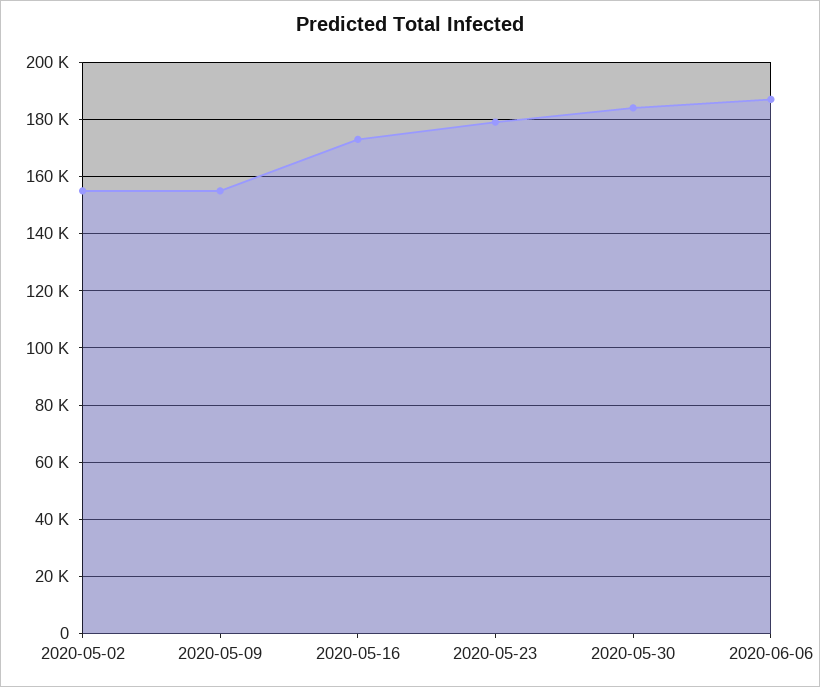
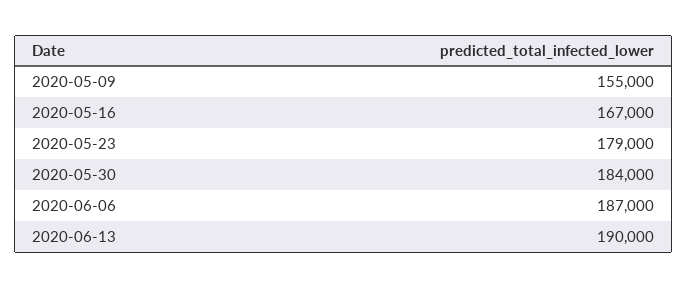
2020-05-02: 155000 -> none
2020-05-16: 172500 -> 167000
2020-06-13: none -> 190000

